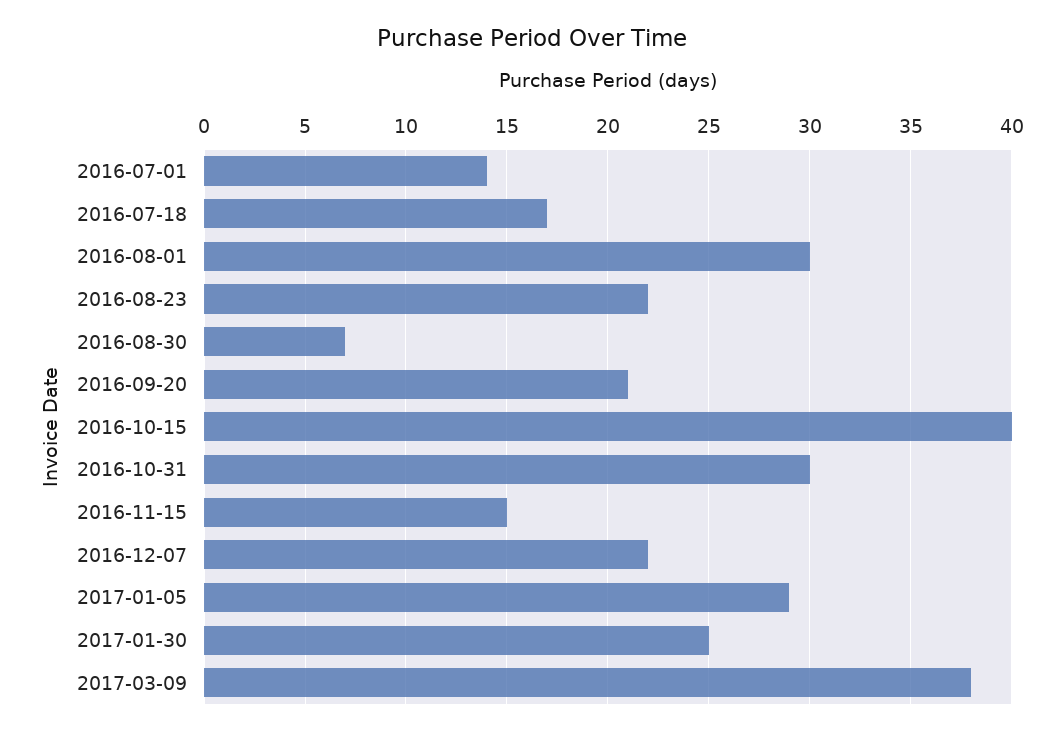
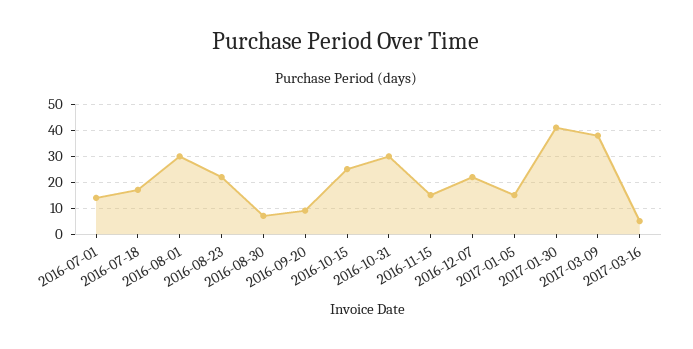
2016-09-20: 21 -> 10
2016-10-15: 40 -> 25
2017-01-05: 29 -> 15
2017-01-30: 25 -> 40
2017-03-16: none -> 5

